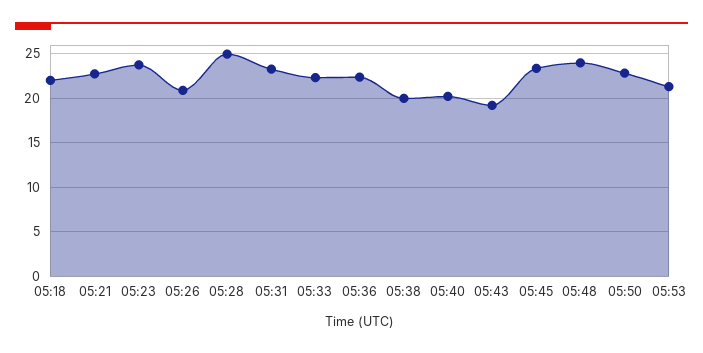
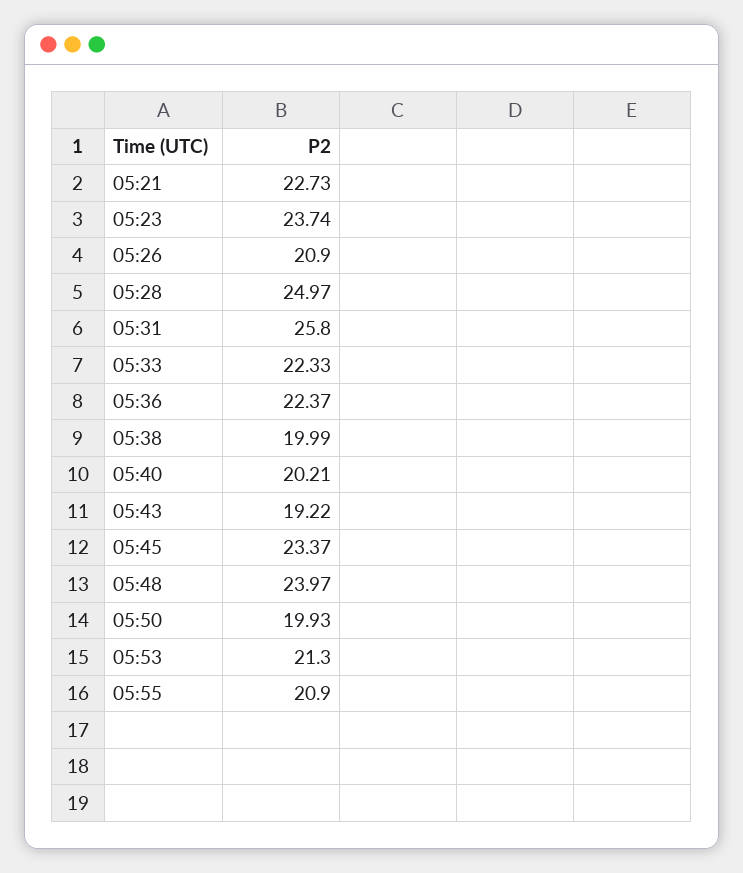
05:18: 22 -> none
05:31: 23 -> 25.8
05:50: 23 -> 19.93
05:55: none -> 20.9

